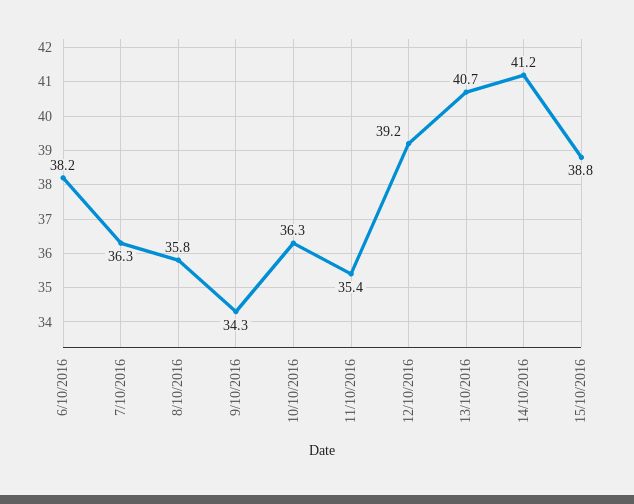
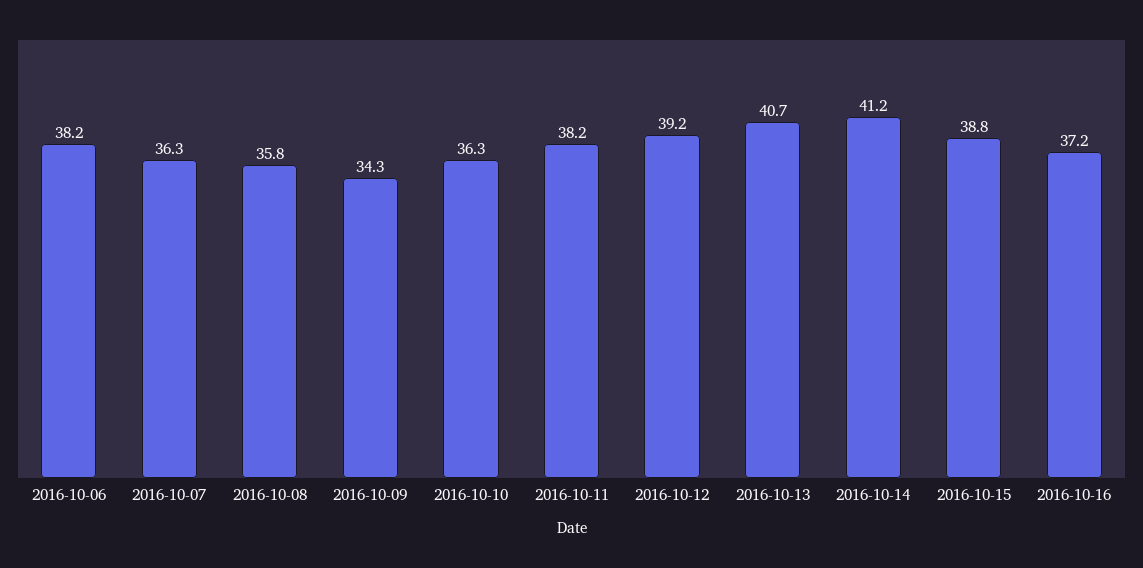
11/10/2016: 35.4 -> 38.2
2016-10-16: none -> 37.2

